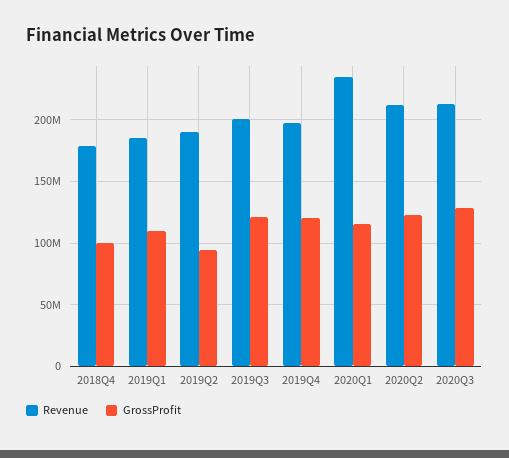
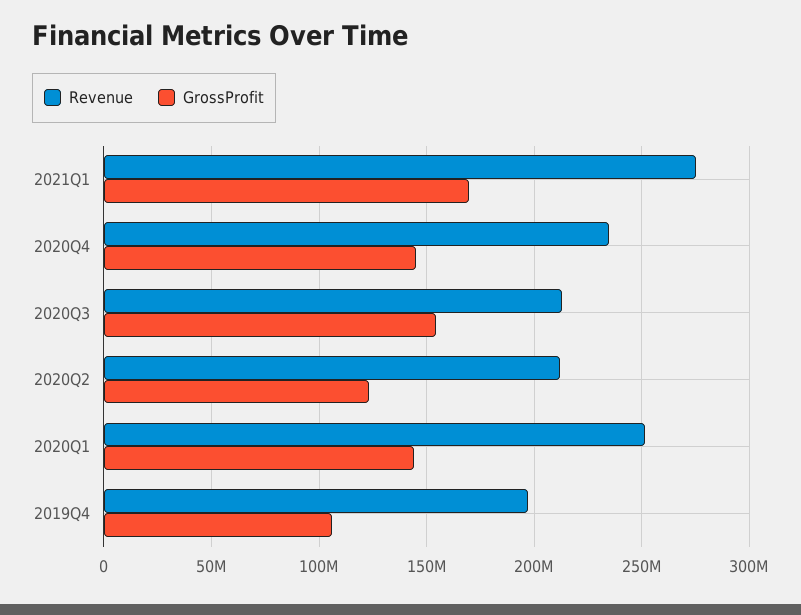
Revenue, 2018Q4: 180000000 -> none
GrossProfit, 2018Q4: 100000000 -> none
Revenue, 2019Q1: 185000000 -> none
GrossProfit, 2019Q1: 110000000 -> none
Revenue, 2019Q2: 190000000 -> none
GrossProfit, 2019Q2: 95000000 -> none
Revenue, 2019Q3: 200000000 -> none
GrossProfit, 2019Q3: 120000000 -> none
GrossProfit, 2019Q4: 120000000 -> 105000000
Revenue, 2020Q1: 235000000 -> 250000000
GrossProfit, 2020Q1: 115000000 -> 145000000
GrossProfit, 2020Q3: 130000000 -> 155000000
Revenue, 2021Q1: none -> 275000000
GrossProfit, 2021Q1: none -> 170000000
Revenue, 2020Q4: none -> 235000000
GrossProfit, 2020Q4: none -> 145000000

